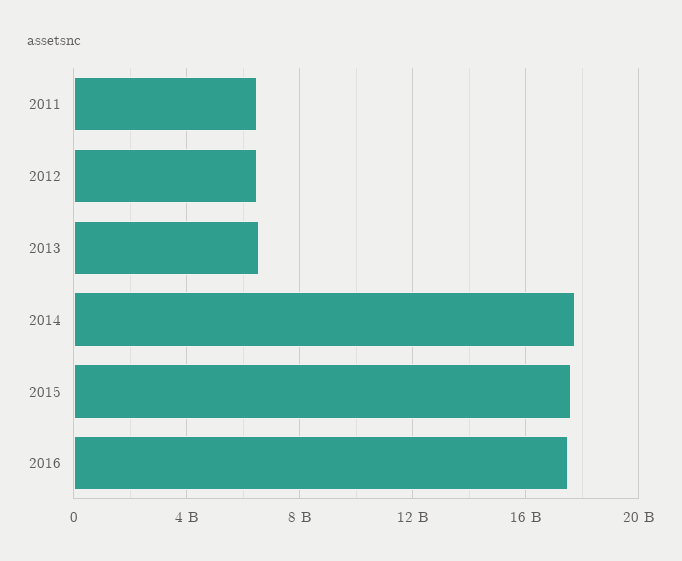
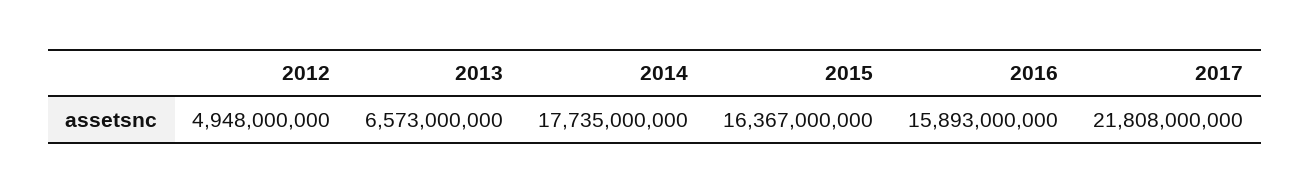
2011: 6500000000 -> none
2012: 6500000000 -> 4948000000
2015: 17500000000 -> 16367000000
2016: 17500000000 -> 15893000000
2017: none -> 21808000000

